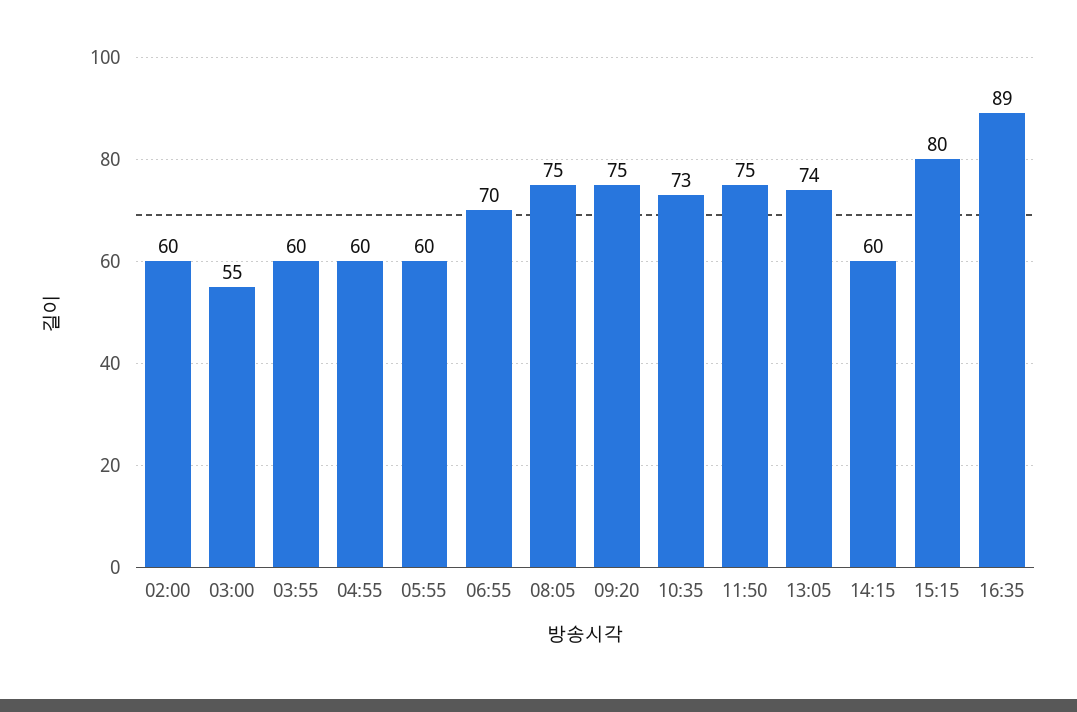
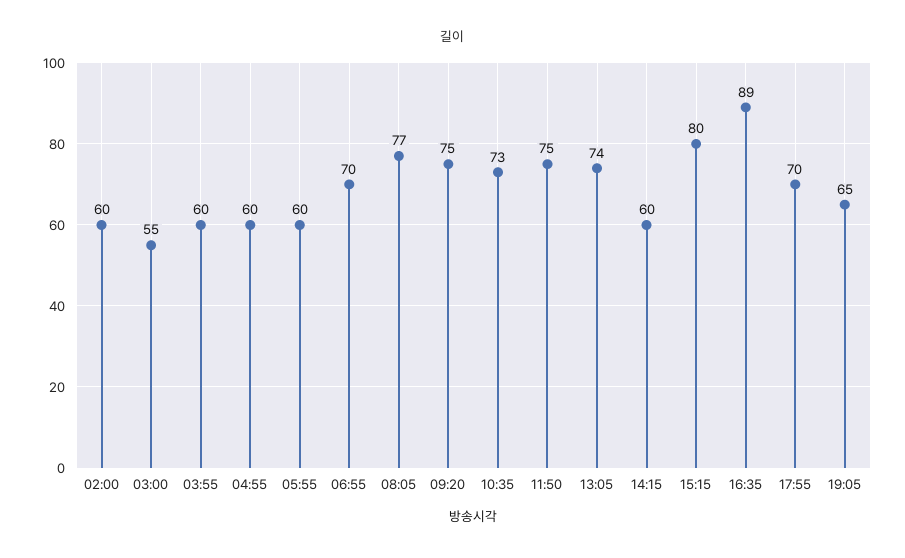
08:05: 75 -> 77
17:55: none -> 70
19:05: none -> 65

